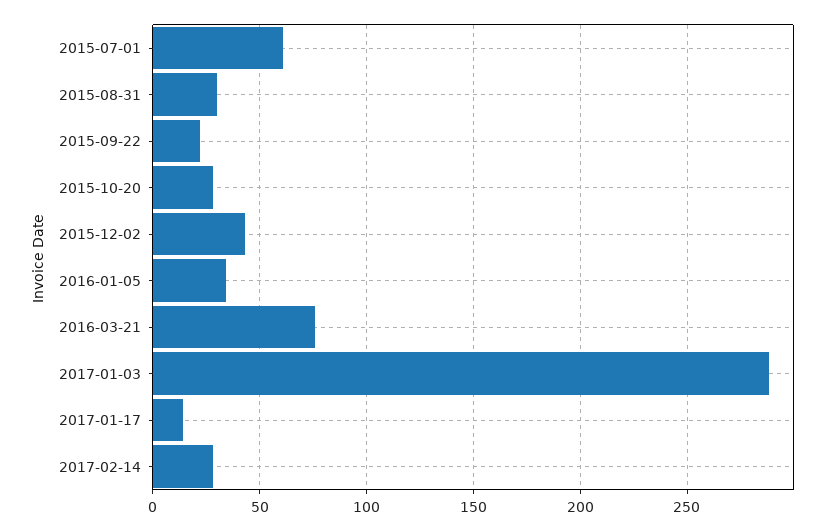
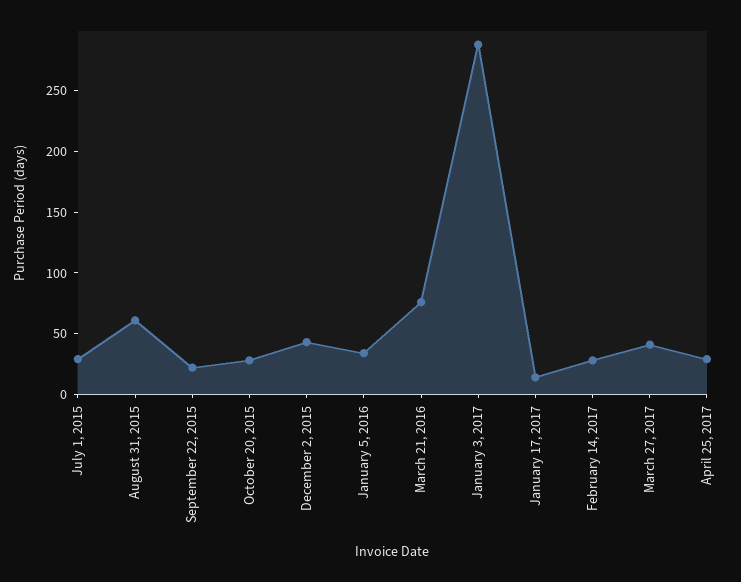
2015-07-01: 60 -> 30
2015-08-31: 30 -> 60
March 27, 2017: none -> 40
April 25, 2017: none -> 30

